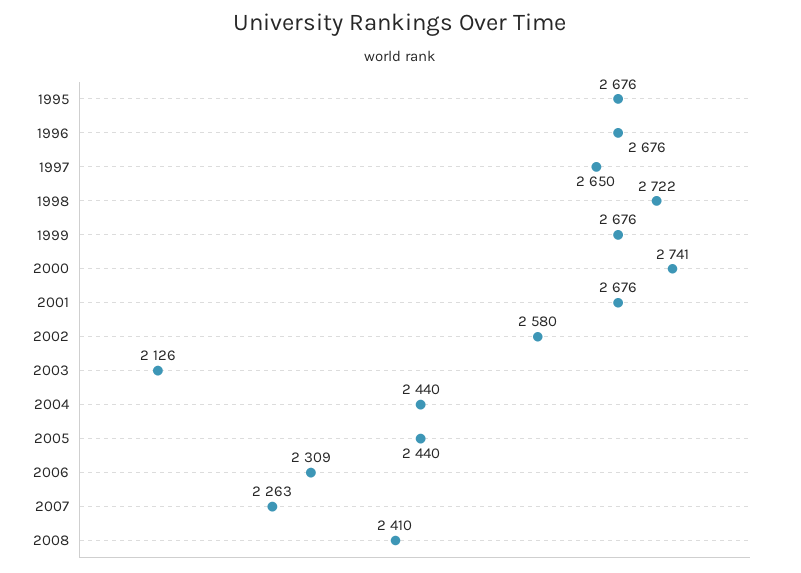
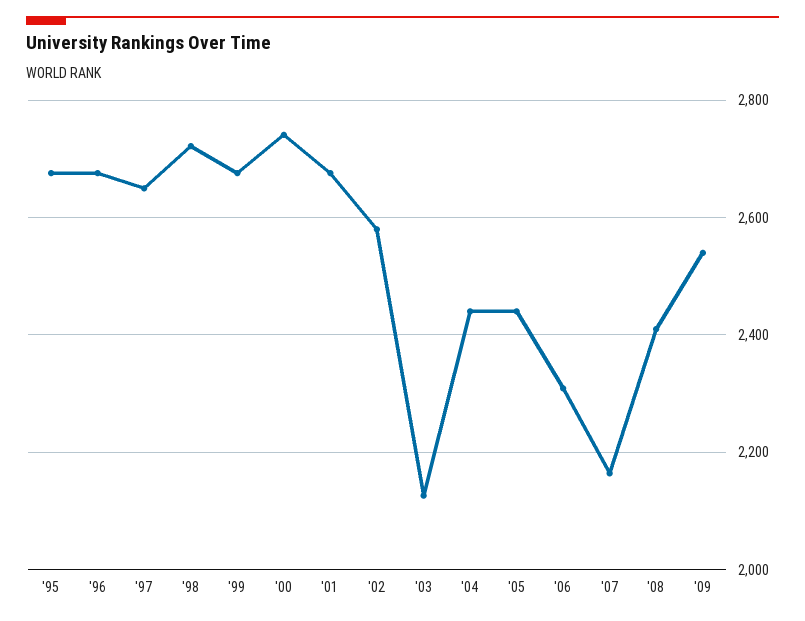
2007: 2263 -> 2160
'09: none -> 2540

